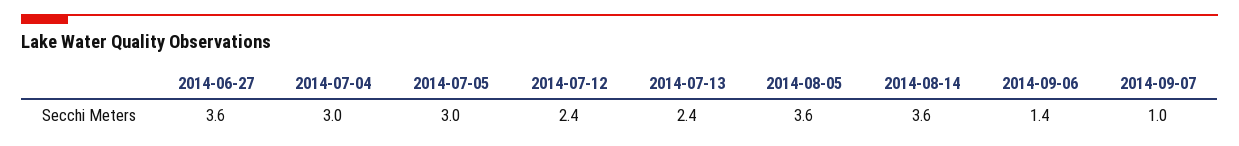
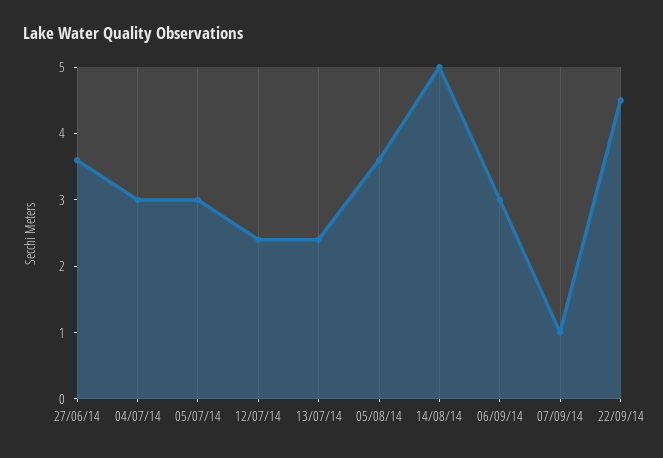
2014-08-14: 3.6 -> 5
2014-09-06: 1.4 -> 3
22/09/14: none -> 4.5

